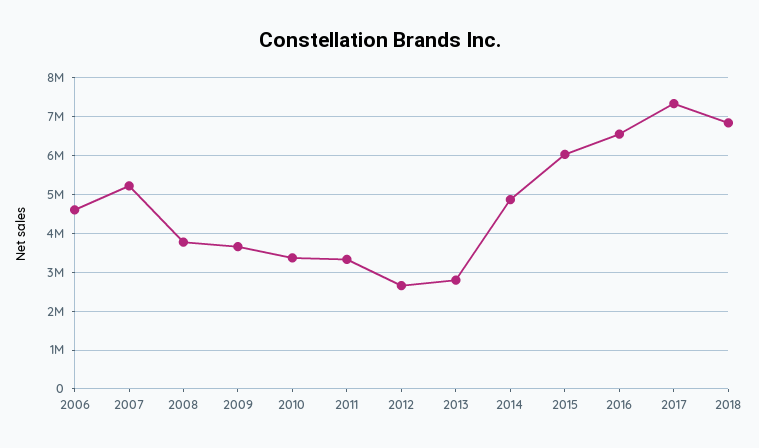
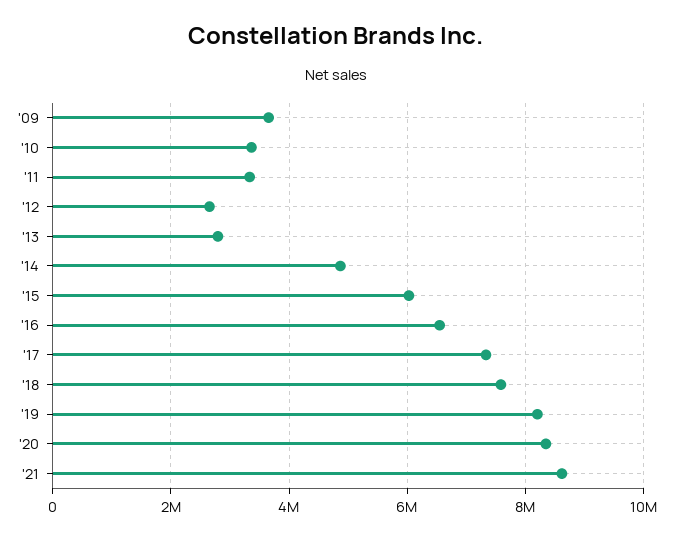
2006: 4600000 -> none
2007: 5200000 -> none
2008: 3800000 -> none
2018: 6800000 -> 7600000
'19: none -> 8200000
'20: none -> 8400000
'21: none -> 8600000

